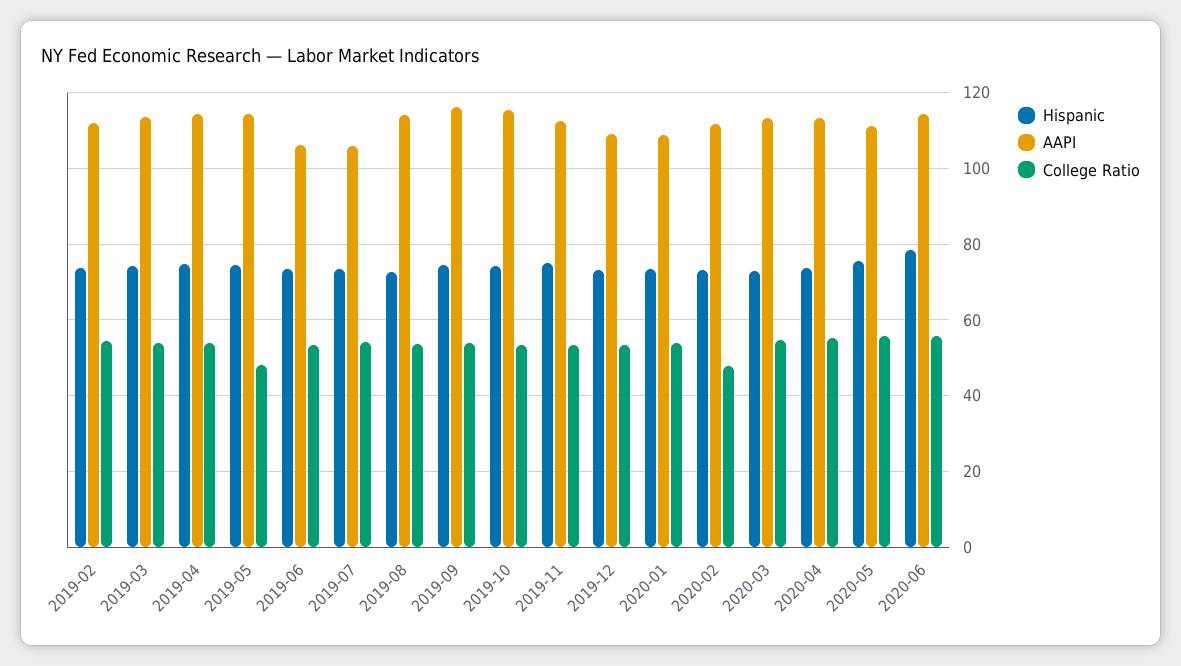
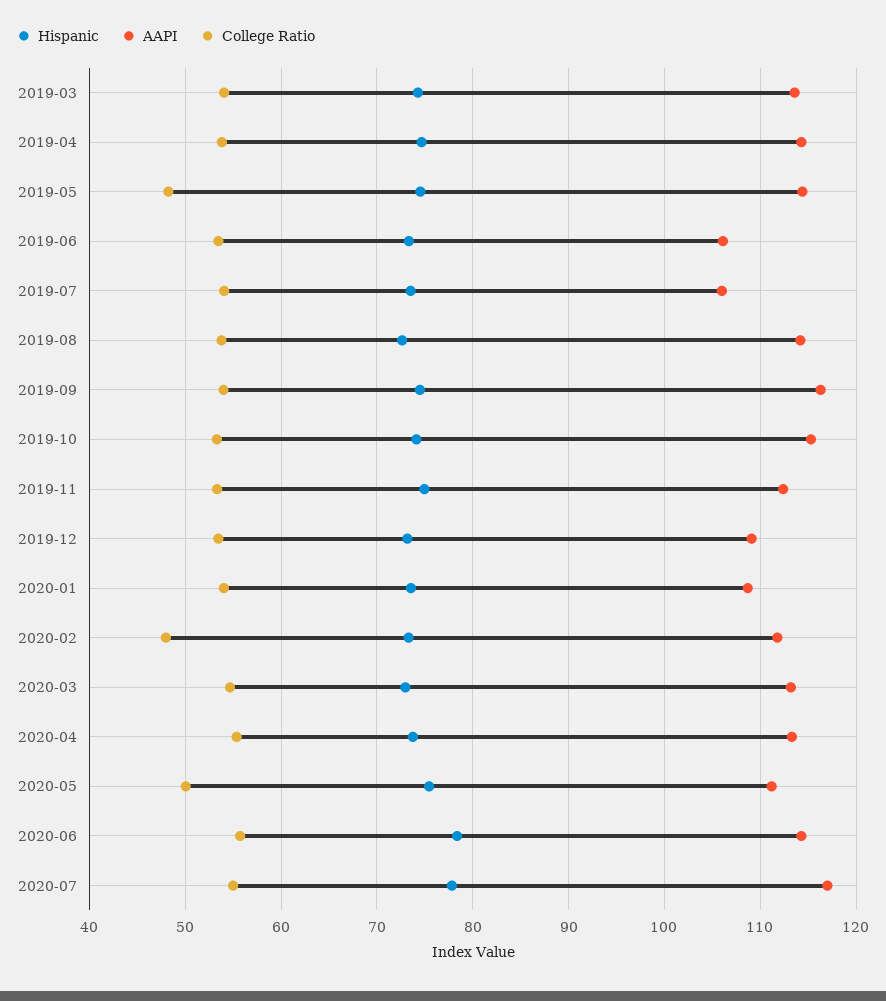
Hispanic, 2019-02: 74 -> none
AAPI, 2019-02: 112 -> none
College Ratio, 2019-02: 54 -> none
College Ratio, 2020-05: 56 -> 50
Hispanic, 2020-07: none -> 78
AAPI, 2020-07: none -> 117
College Ratio, 2020-07: none -> 55

